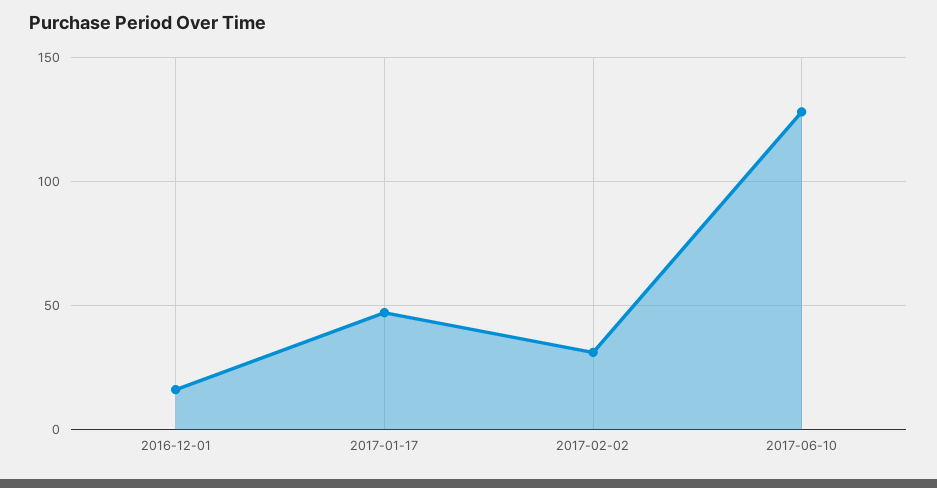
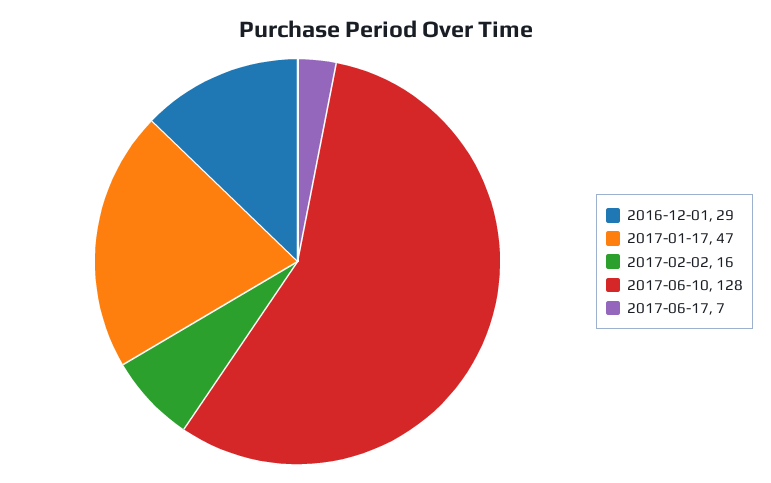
2016-12-01: 15 -> 29
2017-02-02: 30 -> 16
2017-06-17: none -> 7

